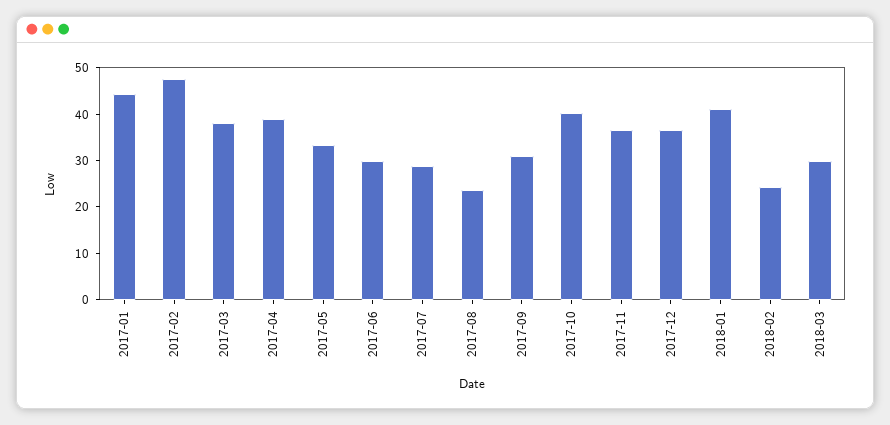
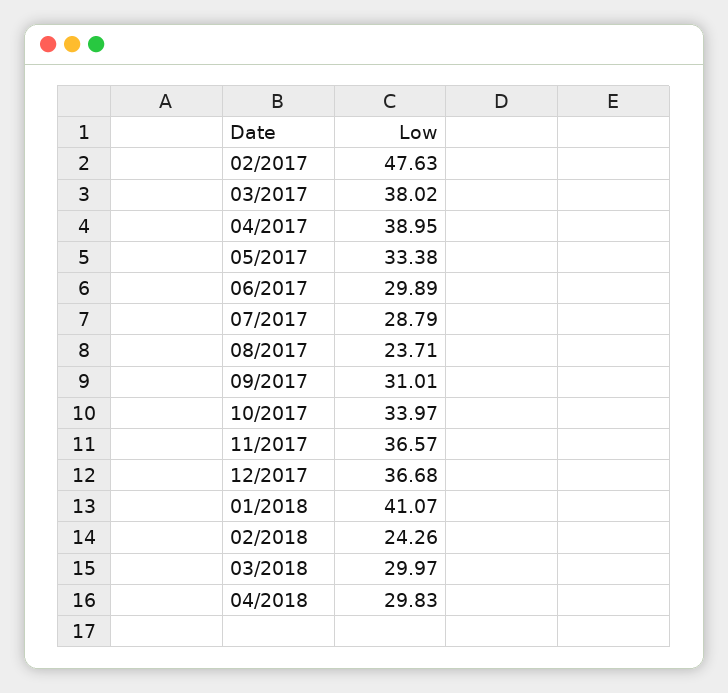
2017-01: 44 -> none
2017-10: 40 -> 33.97
04/2018: none -> 29.83

